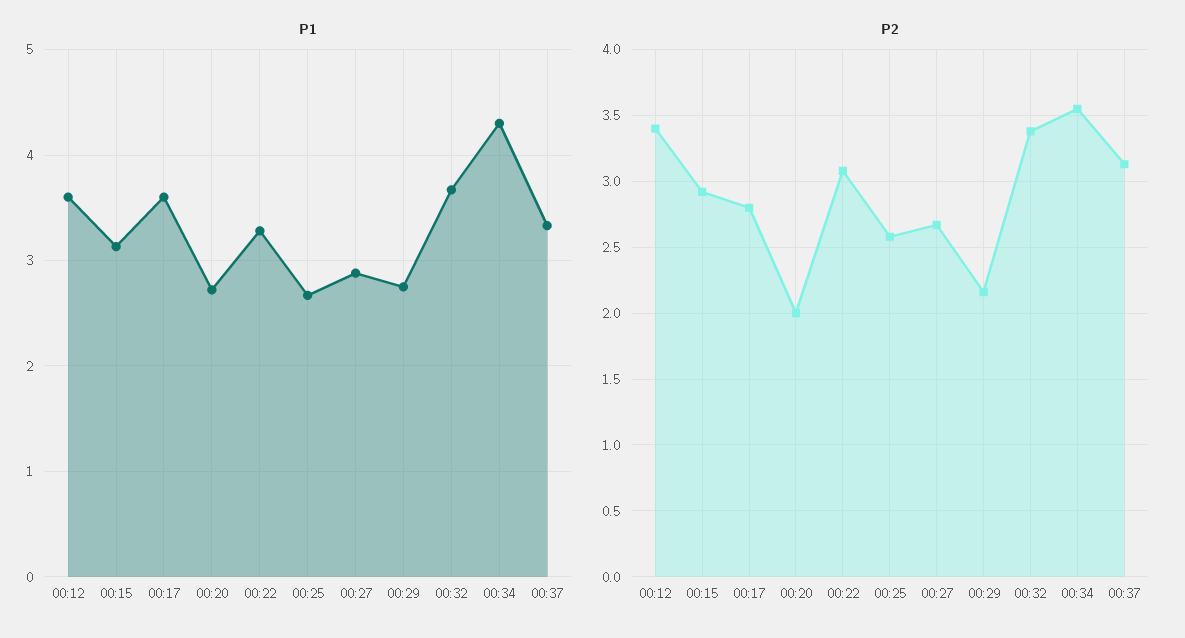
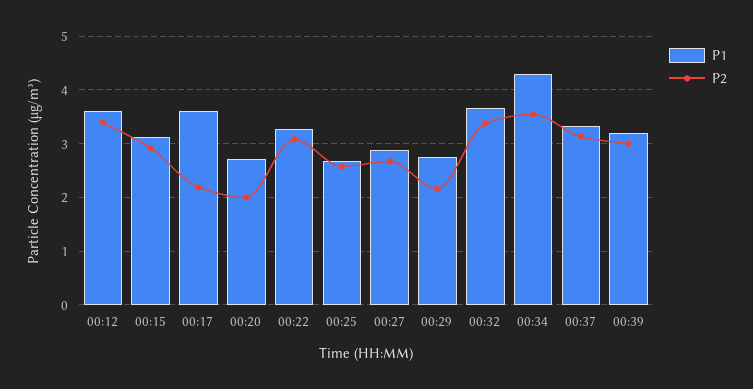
P2, 00:17: 2.8 -> 2.2
P1, 00:39: none -> 3.2
P2, 00:39: none -> 3

